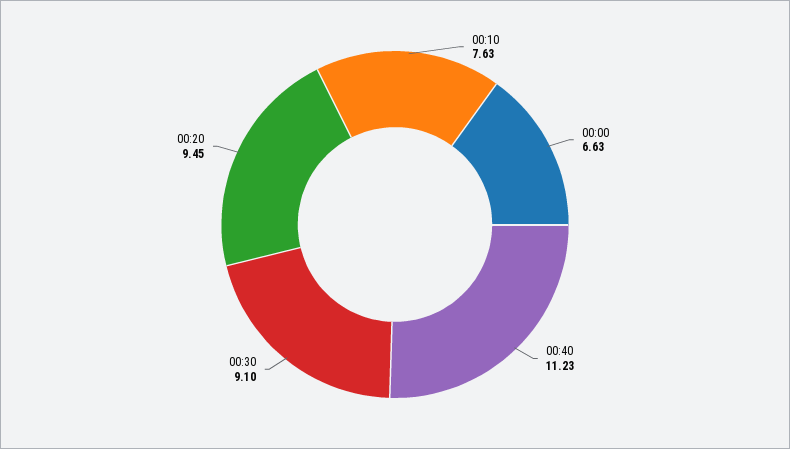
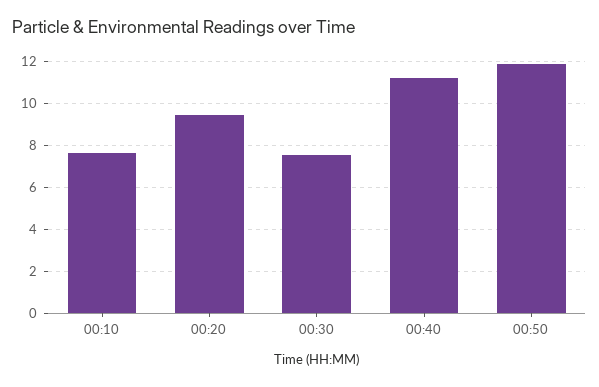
00:00: 6.63 -> none
00:30: 9.1 -> 7.5
00:50: none -> 12

